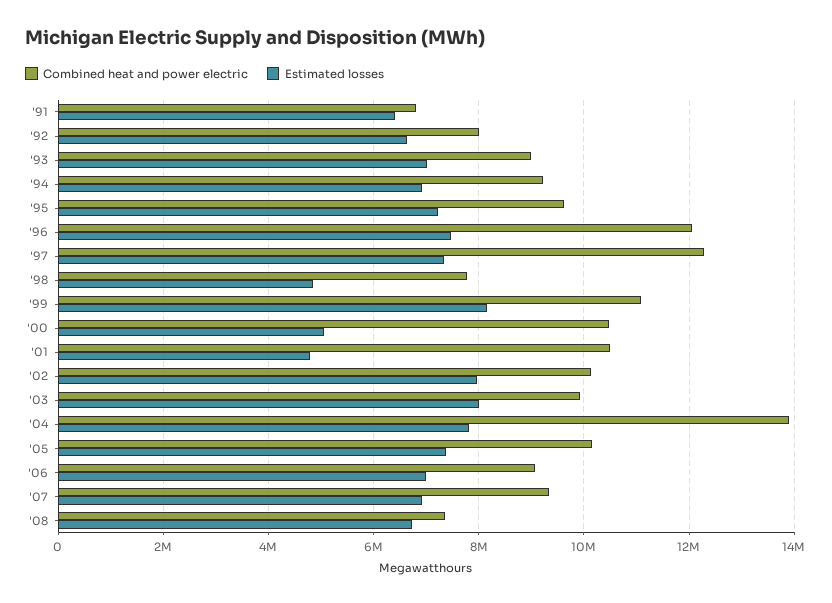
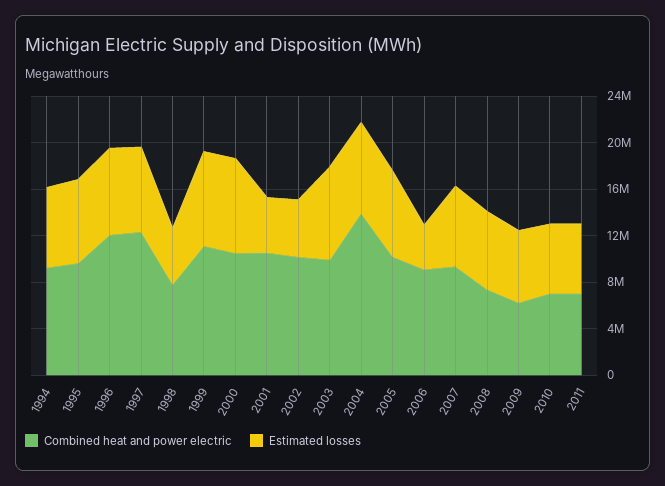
Combined heat and power electric, '91: 6800000 -> none
Estimated losses, '91: 6400000 -> none
Combined heat and power electric, '92: 8000000 -> none
Estimated losses, '92: 6600000 -> none
Combined heat and power electric, '93: 9000000 -> none
Estimated losses, '93: 7000000 -> none
Estimated losses, '00: 5000000 -> 8000000
Estimated losses, '02: 8000000 -> 5000000
Estimated losses, '06: 7000000 -> 4000000
Combined heat and power electric, 2009: none -> 6000000
Estimated losses, 2009: none -> 6000000
Combined heat and power electric, 2010: none -> 7000000
Estimated losses, 2010: none -> 6000000
Combined heat and power electric, 2011: none -> 7000000
Estimated losses, 2011: none -> 6000000

